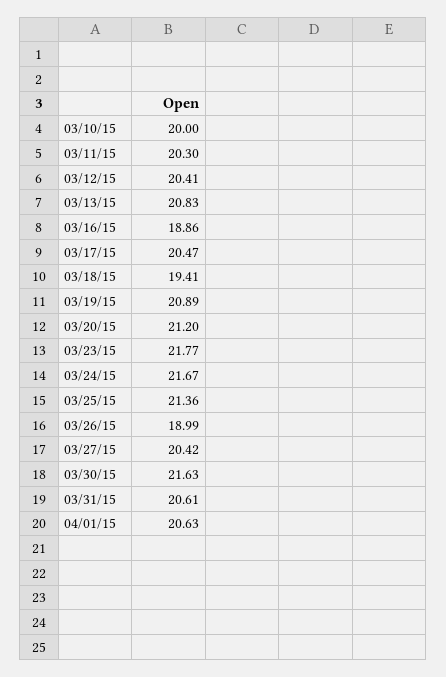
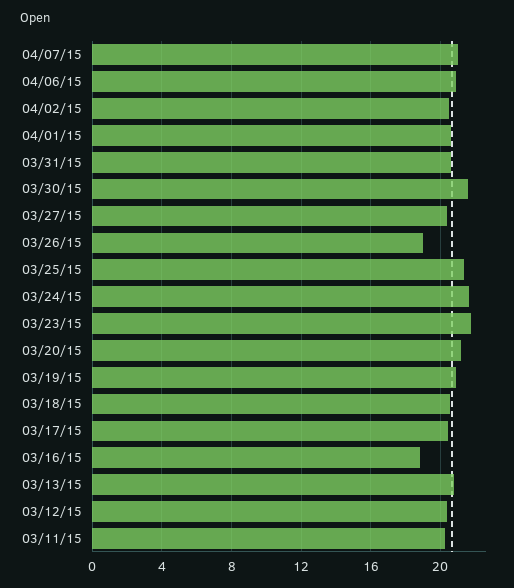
03/10/15: 20 -> none
03/18/15: 19.41 -> 20.5
04/07/15: none -> 21
04/06/15: none -> 21
04/02/15: none -> 20.5

